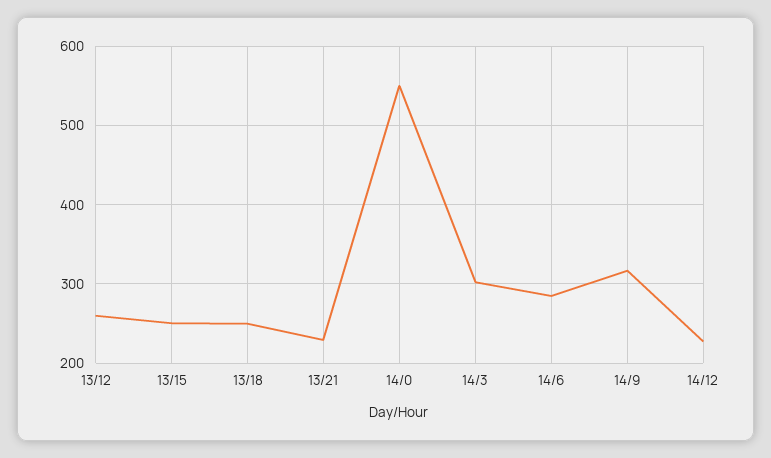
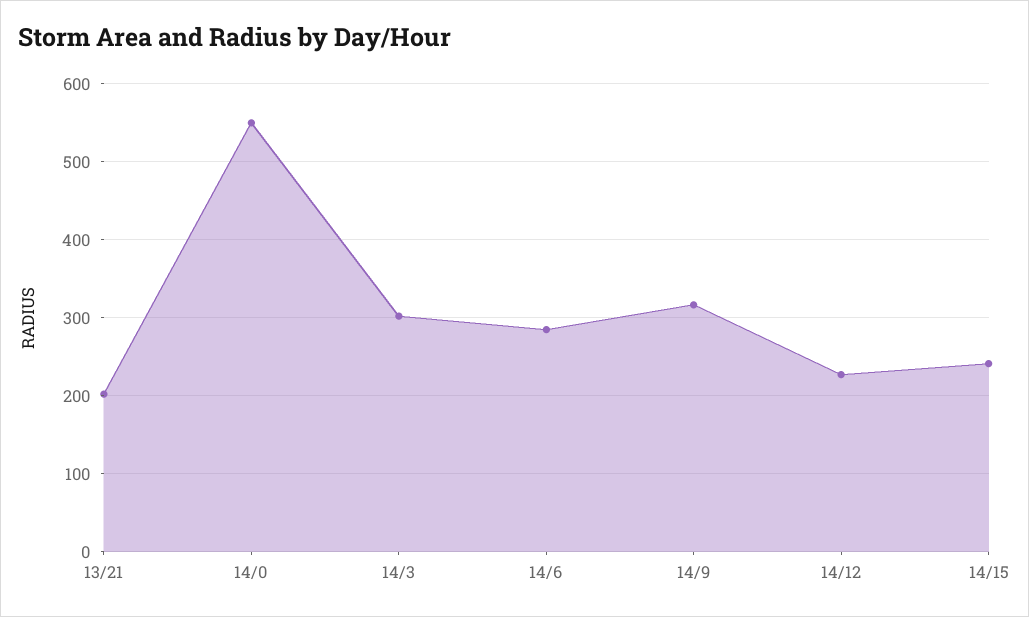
13/12: 260 -> none
13/15: 250 -> none
13/18: 250 -> none
13/21: 230 -> 200
14/15: none -> 240

